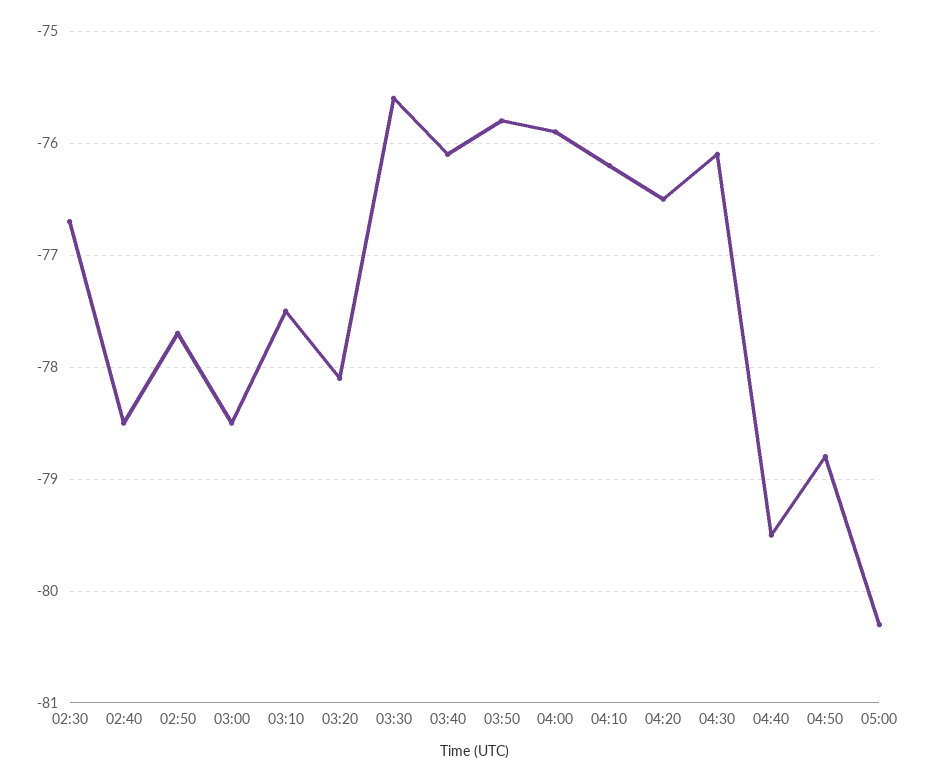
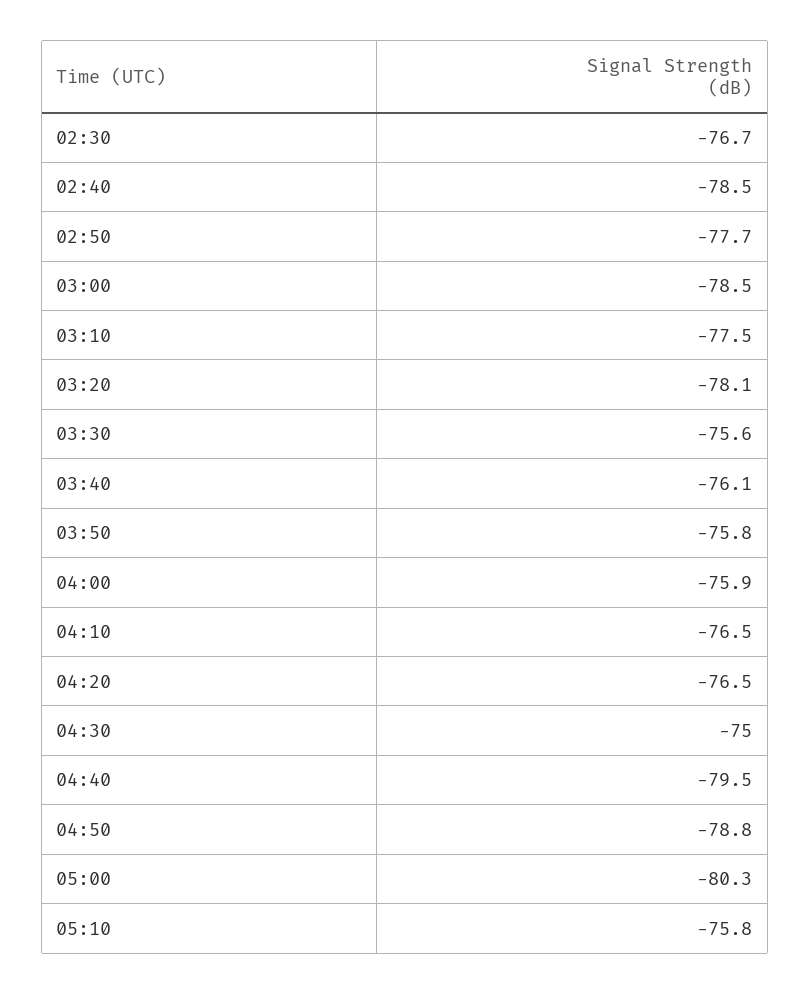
04:10: -76.2 -> -76.5
04:30: -76.1 -> -75
05:10: none -> -75.8

